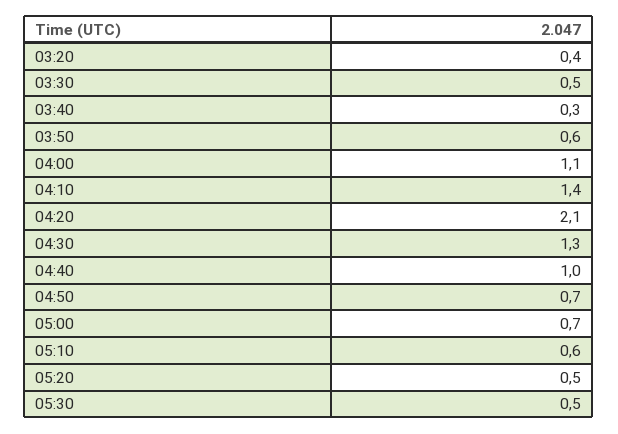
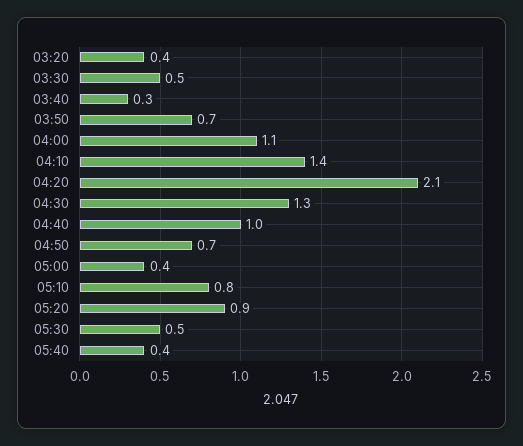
03:50: 0.6 -> 0.7
05:00: 0.7 -> 0.4
05:10: 0.6 -> 0.8
05:20: 0.5 -> 0.9
05:40: none -> 0.4

